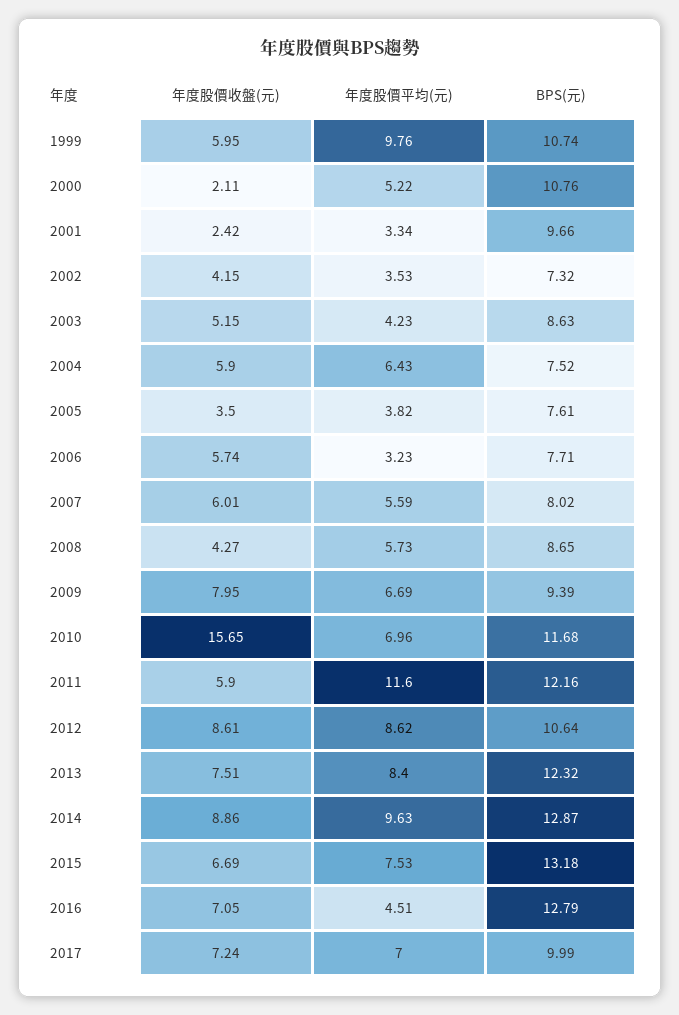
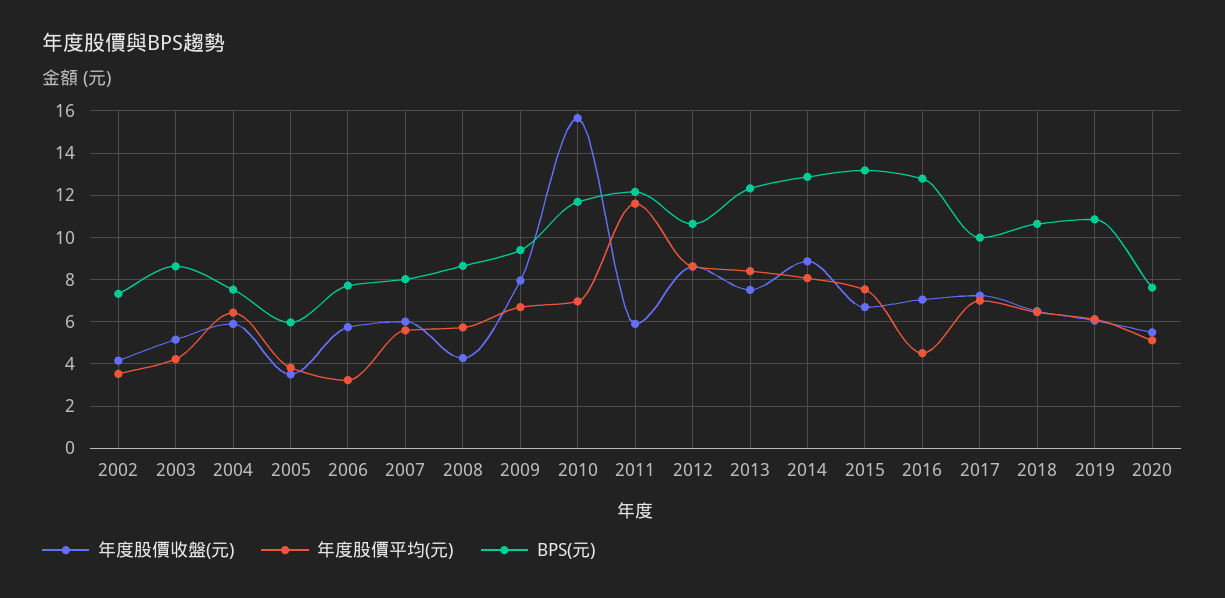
年度股價收盤(元), 1999: 5.95 -> none
年度股價平均(元), 1999: 9.76 -> none
BPS(元), 1999: 10.74 -> none
年度股價收盤(元), 2000: 2.11 -> none
年度股價平均(元), 2000: 5.22 -> none
BPS(元), 2000: 10.76 -> none
年度股價收盤(元), 2001: 2.42 -> none
年度股價平均(元), 2001: 3.34 -> none
BPS(元), 2001: 9.66 -> none
BPS(元), 2005: 7.61 -> 6
年度股價平均(元), 2014: 9.63 -> 8
年度股價收盤(元), 2018: none -> 6.5
年度股價平均(元), 2018: none -> 6.5
BPS(元), 2018: none -> 10.5
年度股價收盤(元), 2019: none -> 6
年度股價平均(元), 2019: none -> 6
BPS(元), 2019: none -> 11
年度股價收盤(元), 2020: none -> 5.5
年度股價平均(元), 2020: none -> 5
BPS(元), 2020: none -> 7.5

